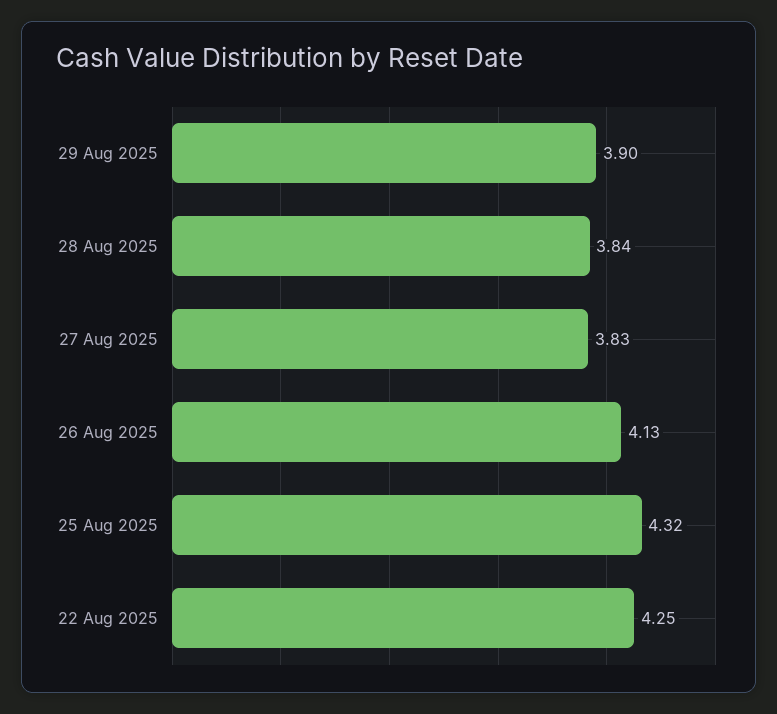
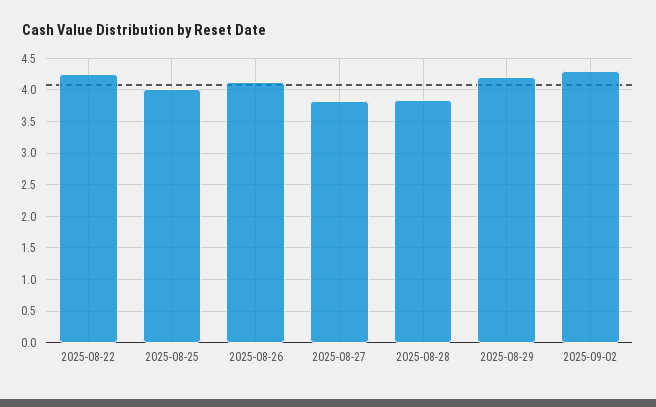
29 Aug 2025: 3.9 -> 4.2
25 Aug 2025: 4.32 -> 4
2025-09-02: none -> 4.3

